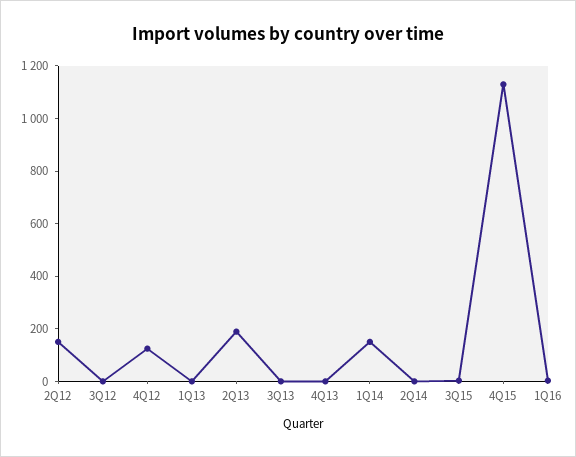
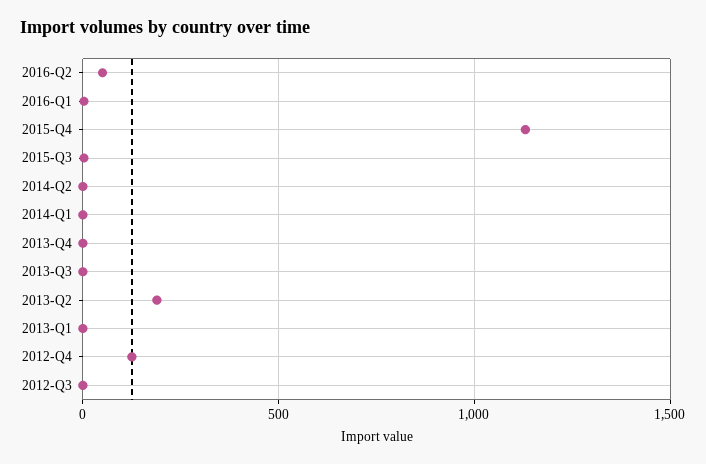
2Q12: 150 -> none
1Q14: 150 -> 0
2016-Q2: none -> 50

